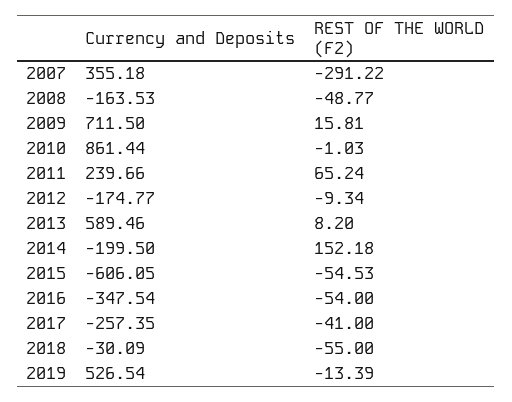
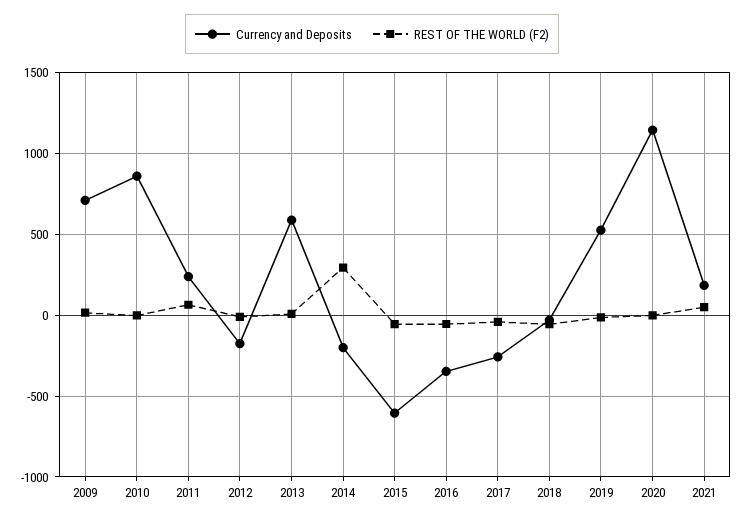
Currency and Deposits, 2007: 355.18 -> none
REST OF THE WORLD (F2), 2007: -291.22 -> none
Currency and Deposits, 2008: -163.53 -> none
REST OF THE WORLD (F2), 2008: -48.77 -> none
REST OF THE WORLD (F2), 2014: 152.18 -> 300
Currency and Deposits, 2020: none -> 1150
REST OF THE WORLD (F2), 2020: none -> 0
Currency and Deposits, 2021: none -> 200
REST OF THE WORLD (F2), 2021: none -> 50

